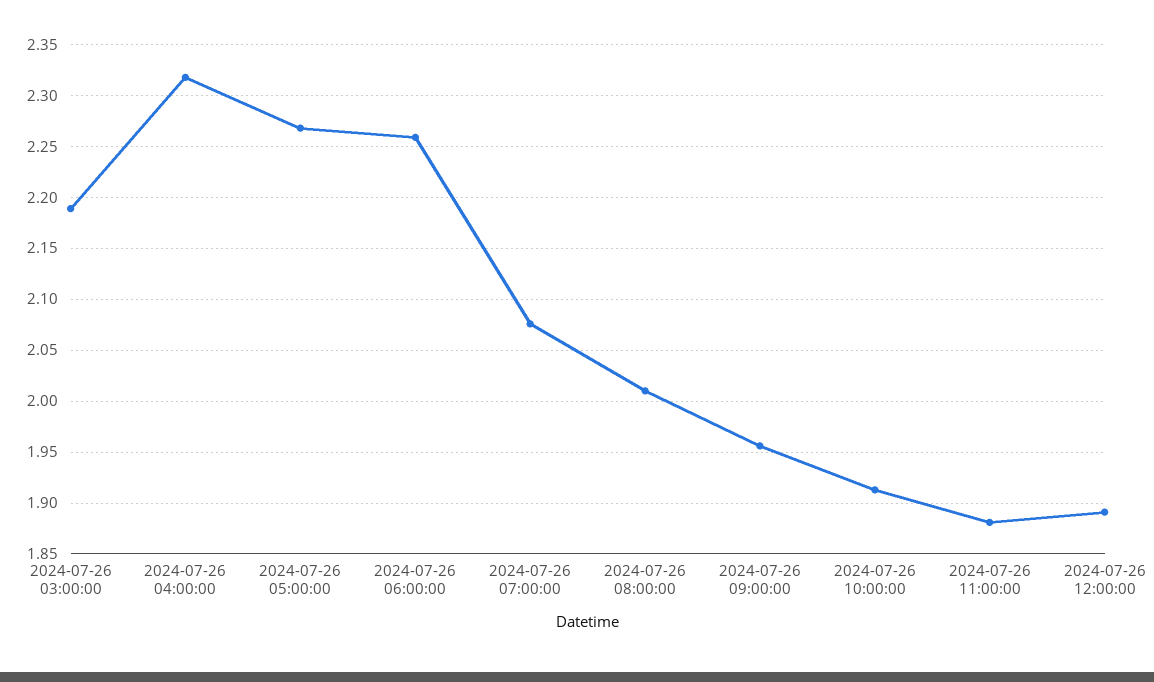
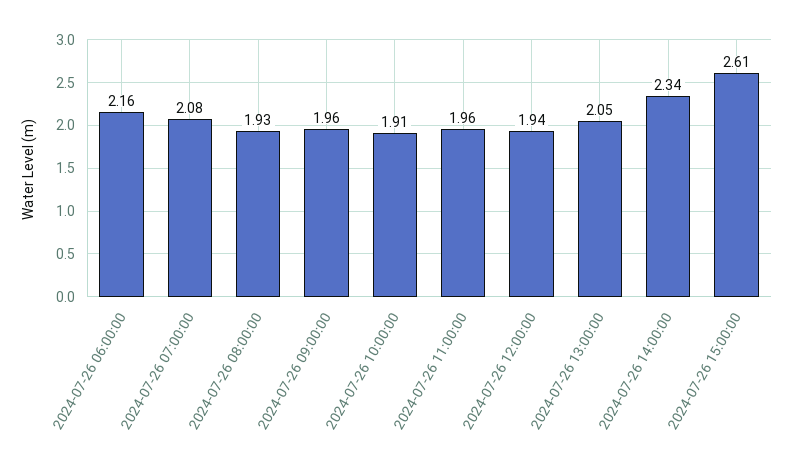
2024-07-26 03:00:00: 2.19 -> none
2024-07-26 04:00:00: 2.32 -> none
2024-07-26 05:00:00: 2.27 -> none
2024-07-26 06:00:00: 2.26 -> 2.16
2024-07-26 08:00:00: 2.01 -> 1.93
2024-07-26 11:00:00: 1.88 -> 1.96
2024-07-26 12:00:00: 1.89 -> 1.94
2024-07-26 13:00:00: none -> 2.05
2024-07-26 14:00:00: none -> 2.34
2024-07-26 15:00:00: none -> 2.61

